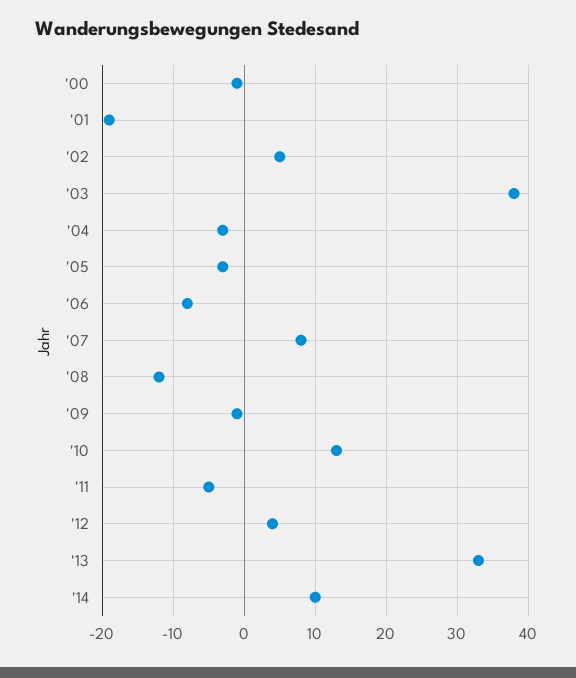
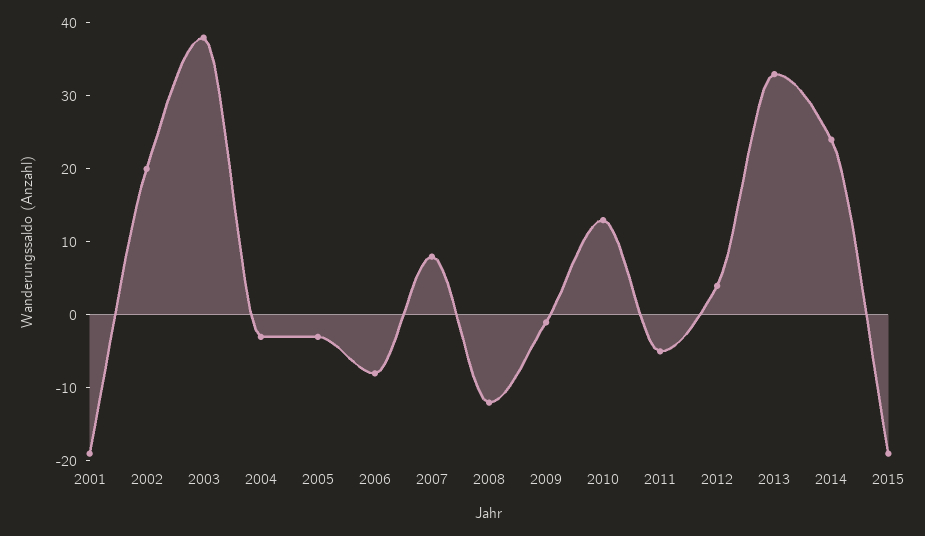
'00: -1 -> none
'02: 5 -> 20
'14: 10 -> 25
2015: none -> -20

